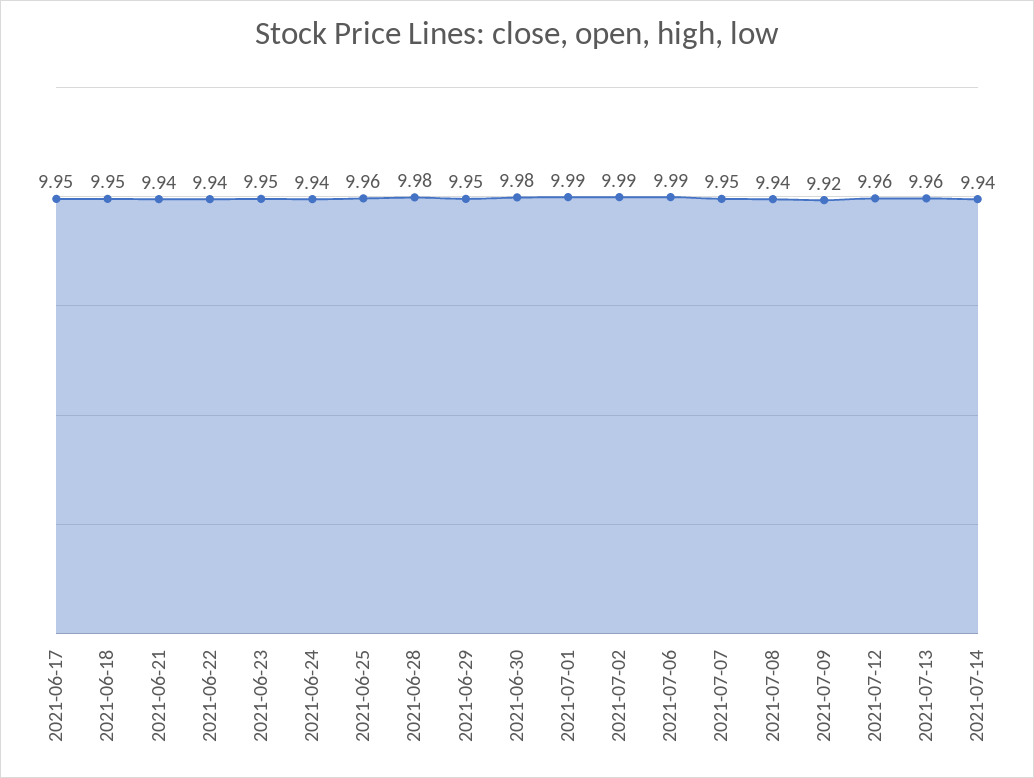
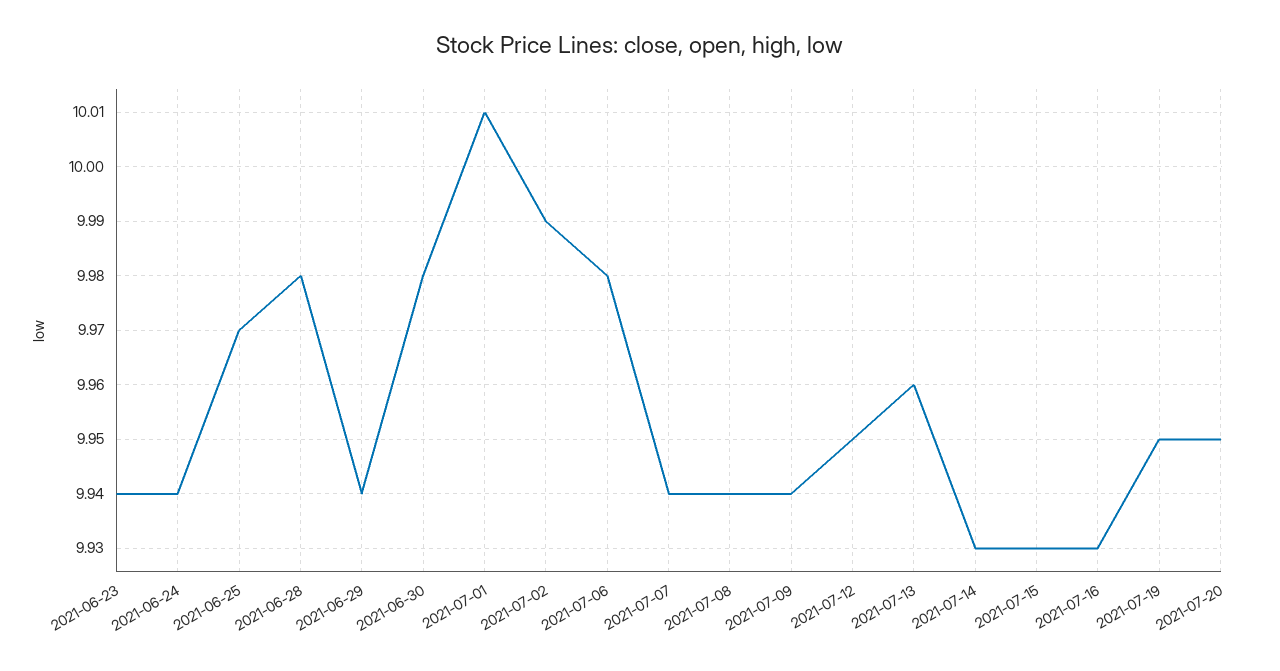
2021-06-17: 9.95 -> none
2021-06-18: 9.95 -> none
2021-06-21: 9.94 -> none
2021-06-22: 9.94 -> none
2021-06-23: 9.95 -> 9.94
2021-06-25: 9.96 -> 9.97
2021-06-29: 9.95 -> 9.94
2021-07-01: 9.99 -> 10.01
2021-07-06: 9.99 -> 9.98
2021-07-07: 9.95 -> 9.94
2021-07-09: 9.92 -> 9.94
2021-07-12: 9.96 -> 9.95
2021-07-14: 9.94 -> 9.93
2021-07-15: none -> 9.93
2021-07-16: none -> 9.93
2021-07-19: none -> 9.95
2021-07-20: none -> 9.95

